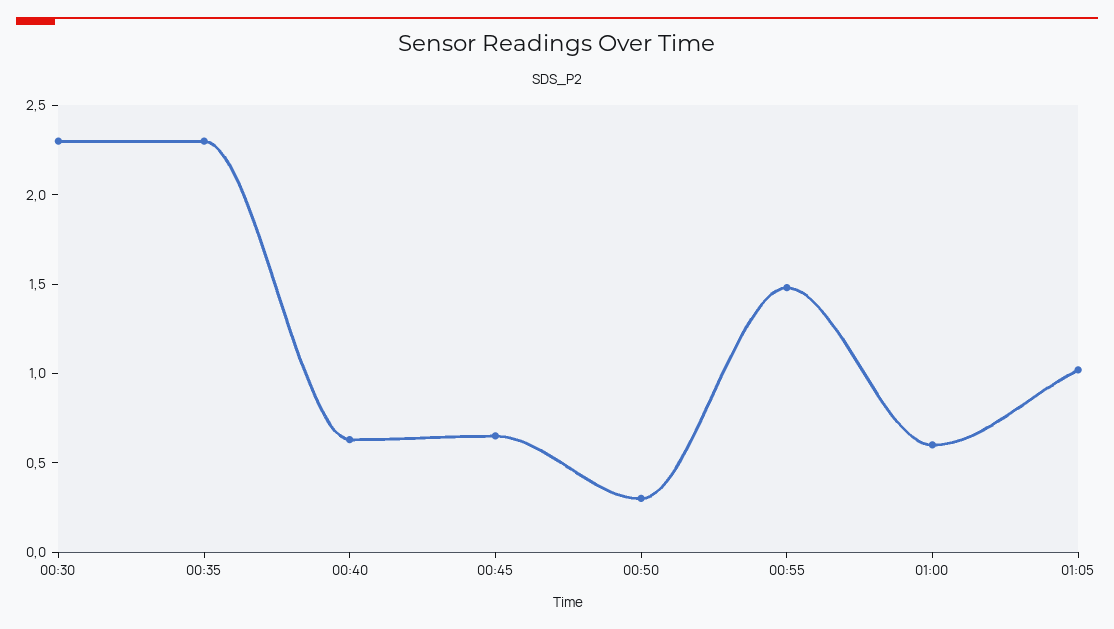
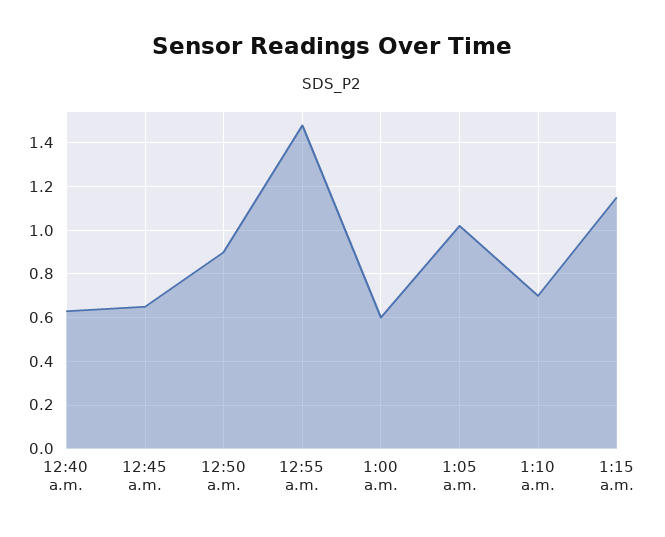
00:30: 2.3 -> none
00:35: 2.3 -> none
00:50: 0.3 -> 0.9
1:10 a.m.: none -> 0.7
1:15 a.m.: none -> 1.15

